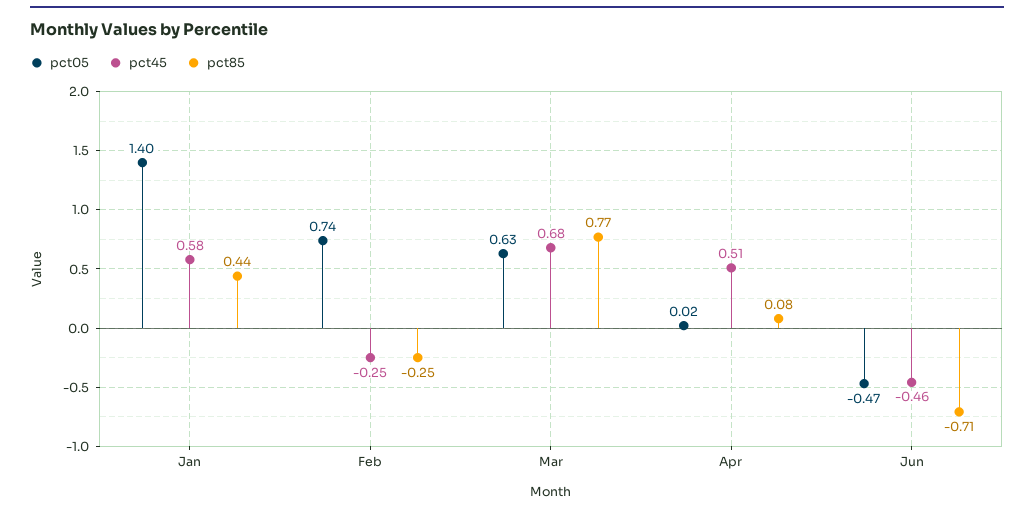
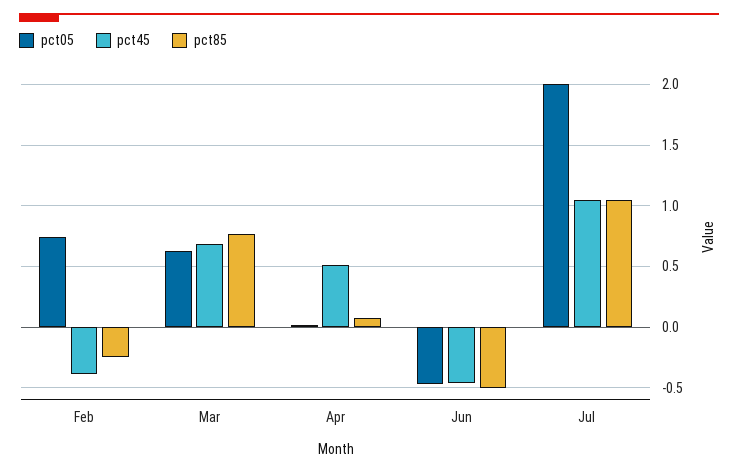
pct05, Jan: 1.4 -> none
pct45, Jan: 0.58 -> none
pct85, Jan: 0.44 -> none
pct45, Feb: -0.25 -> -0.4
pct85, Jun: -0.71 -> -0.5
pct05, Jul: none -> 2
pct45, Jul: none -> 1.05
pct85, Jul: none -> 1.05

